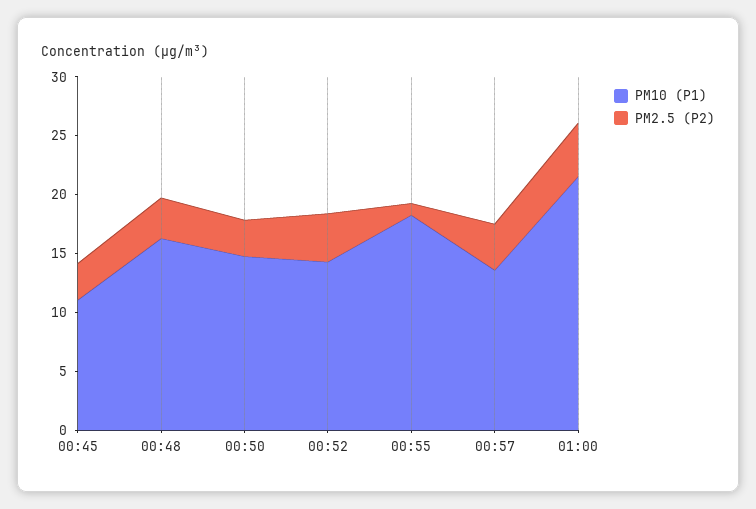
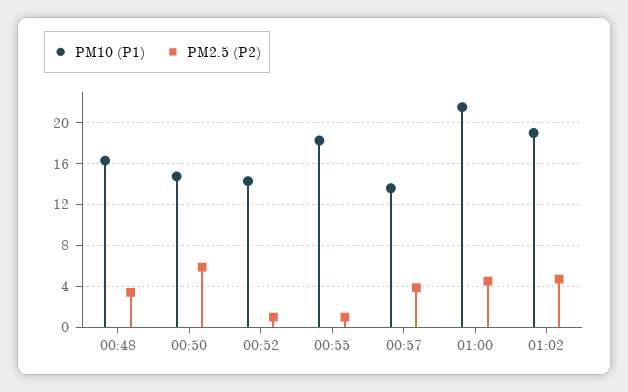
PM10 (P1), 00:45: 11 -> none
PM2.5 (P2), 00:45: 3 -> none
PM2.5 (P2), 00:50: 3 -> 6
PM2.5 (P2), 00:52: 4 -> 1
PM10 (P1), 01:02: none -> 19
PM2.5 (P2), 01:02: none -> 5

